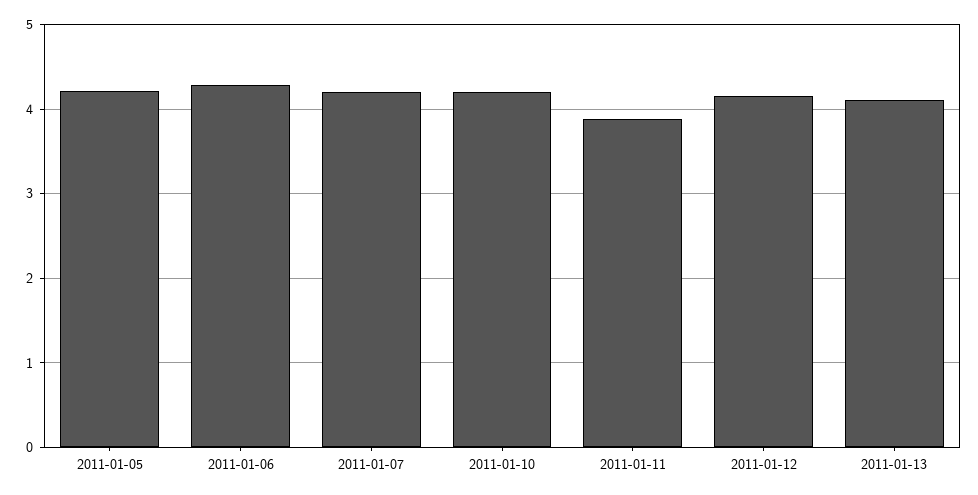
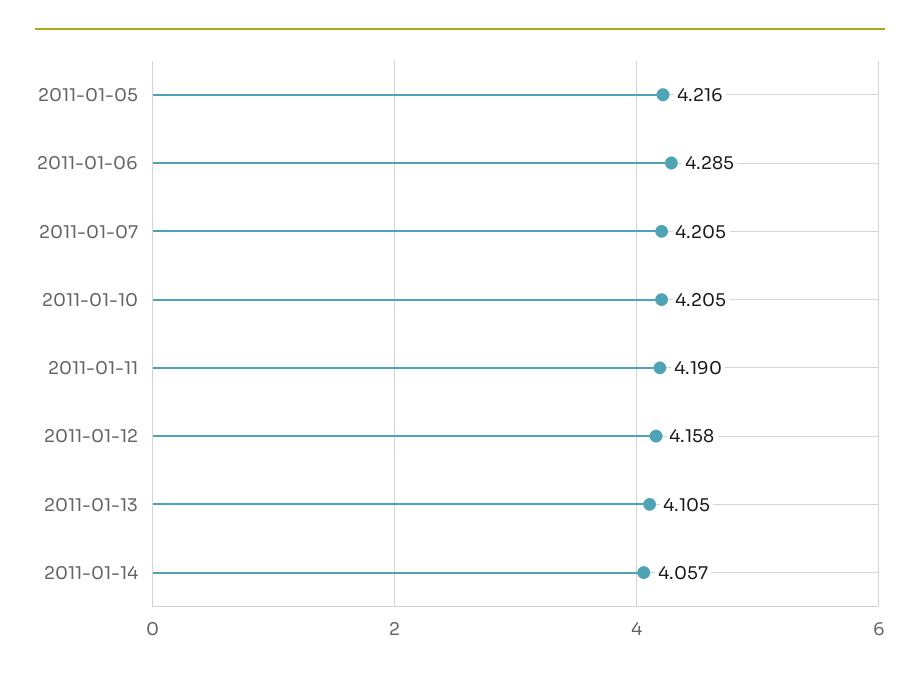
2011-01-11: 3.9 -> 4.19
2011-01-14: none -> 4.057

